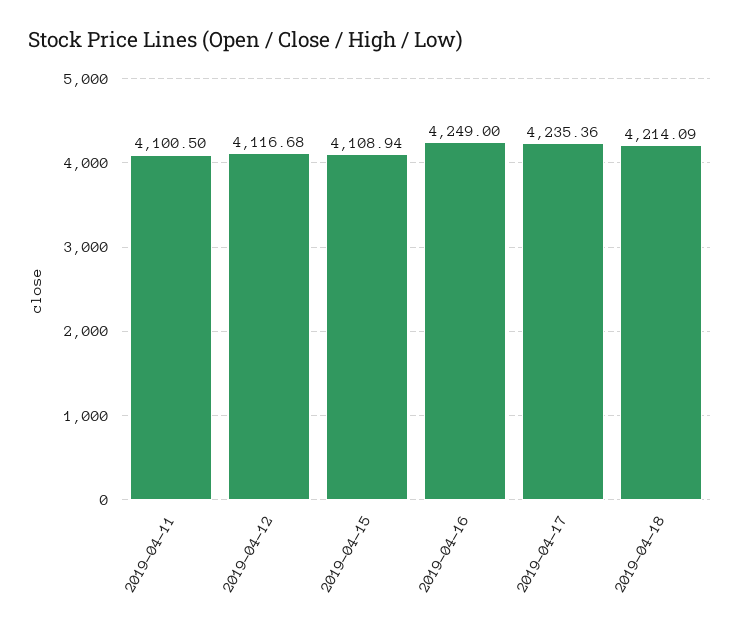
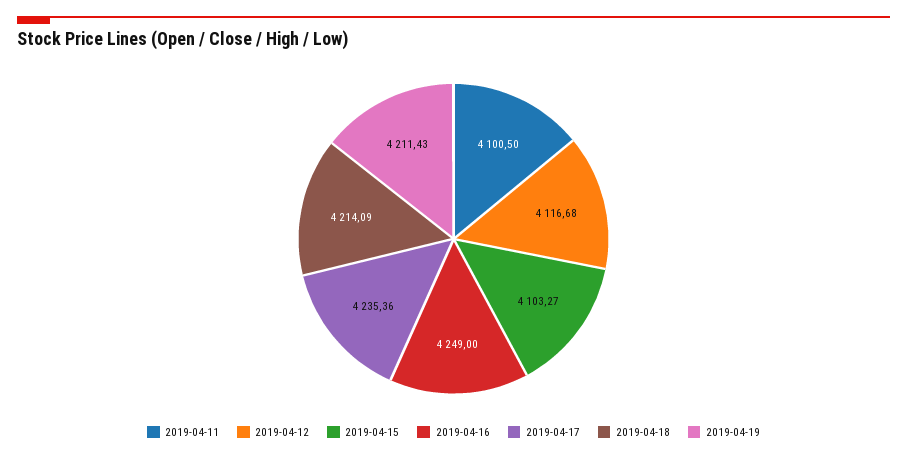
2019-04-15: 4108.94 -> 4103.27
2019-04-19: none -> 4211.43

